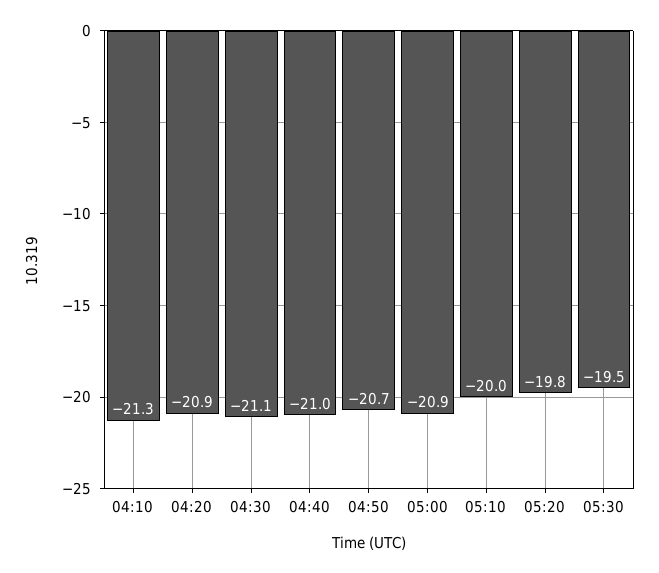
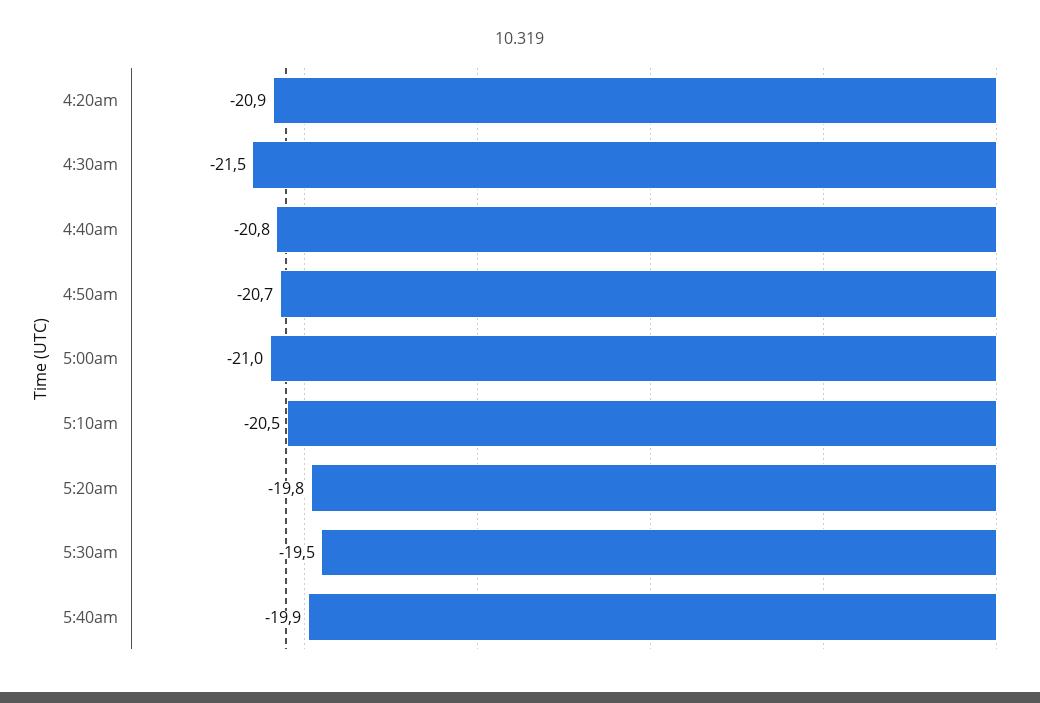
04:10: -21.3 -> none
04:30: -21.1 -> -21.5
04:40: -21 -> -20.8
05:00: -20.9 -> -21
05:10: -20 -> -20.5
5:40am: none -> -19.9

